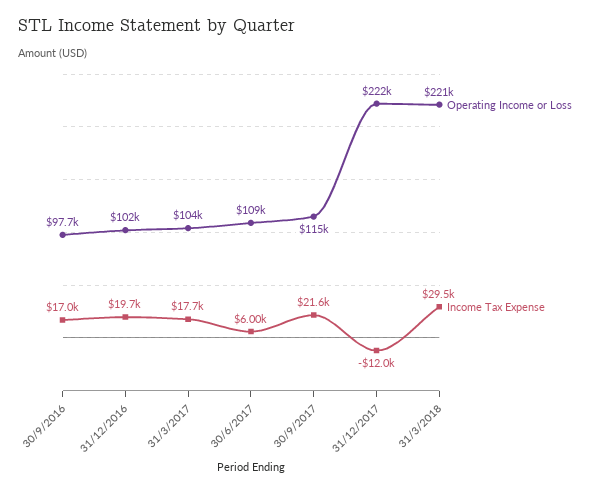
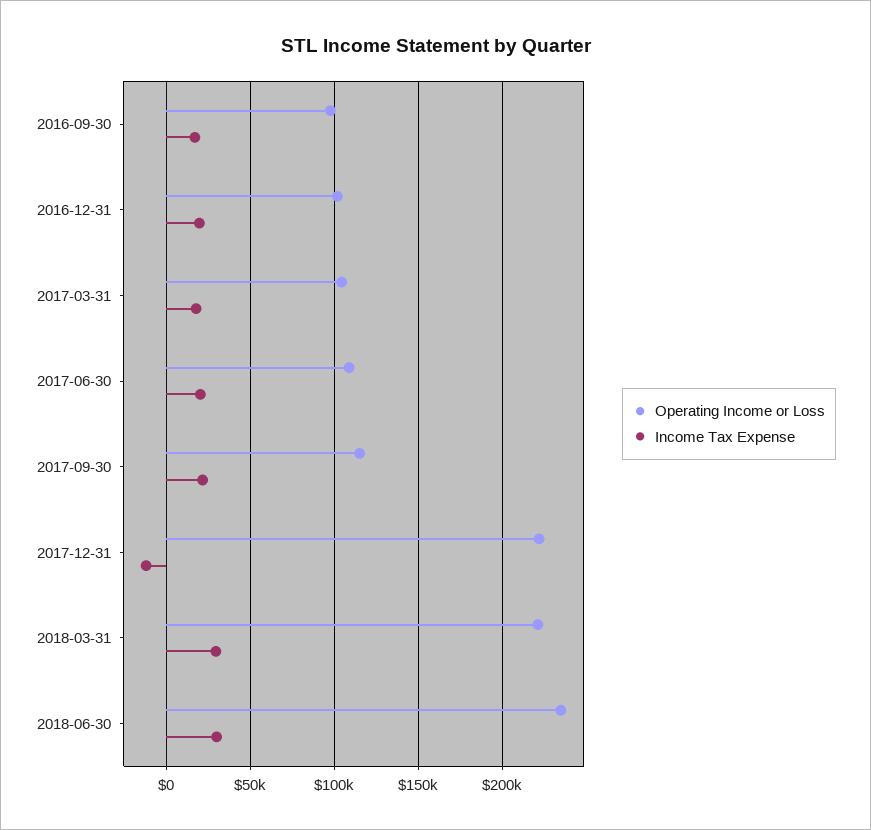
Income Tax Expense, 30/6/2017: 6000 -> 20000
Operating Income or Loss, 2018-06-30: none -> 235000
Income Tax Expense, 2018-06-30: none -> 30000

